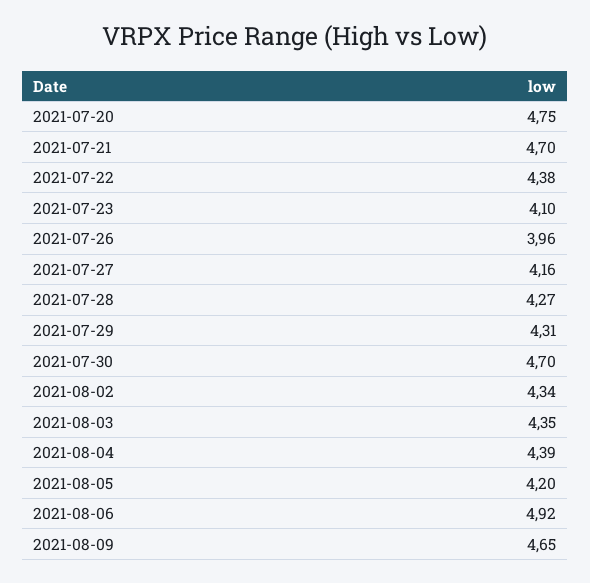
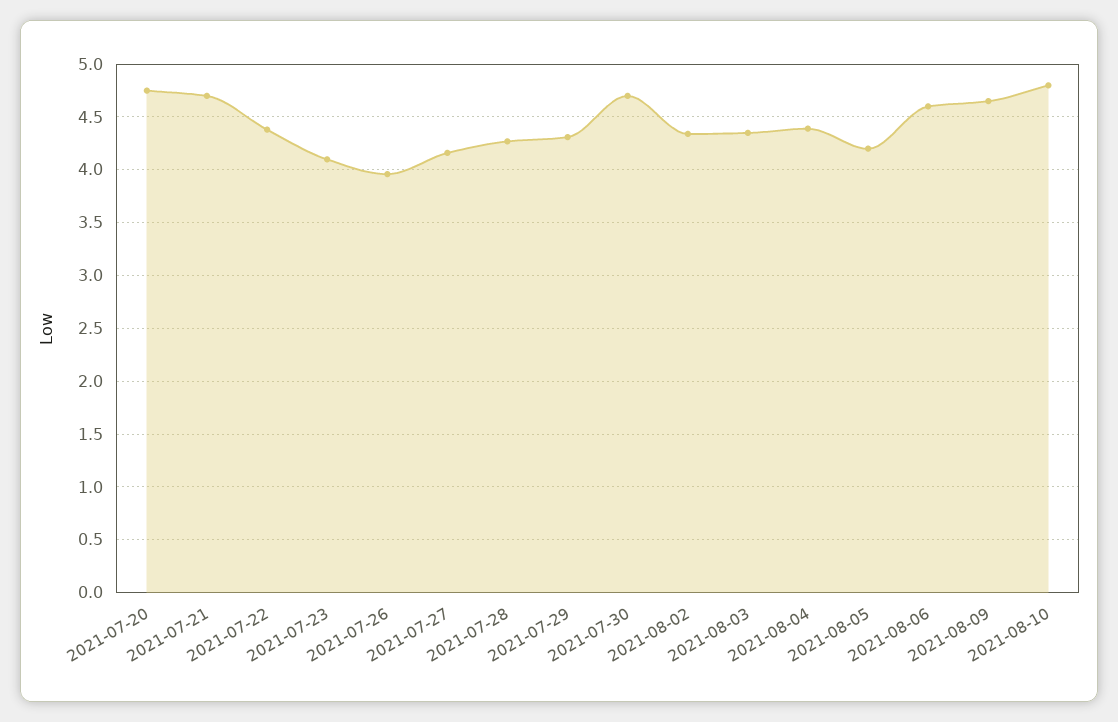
2021-08-06: 4.92 -> 4.6
2021-08-10: none -> 4.8

